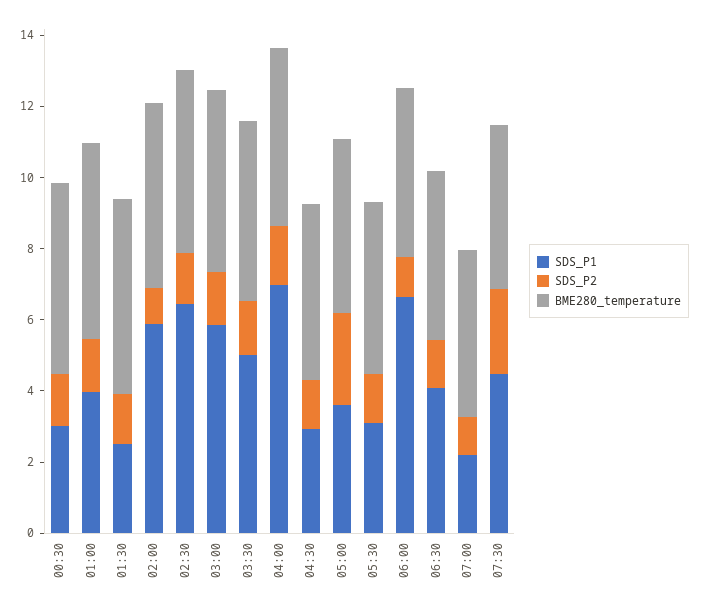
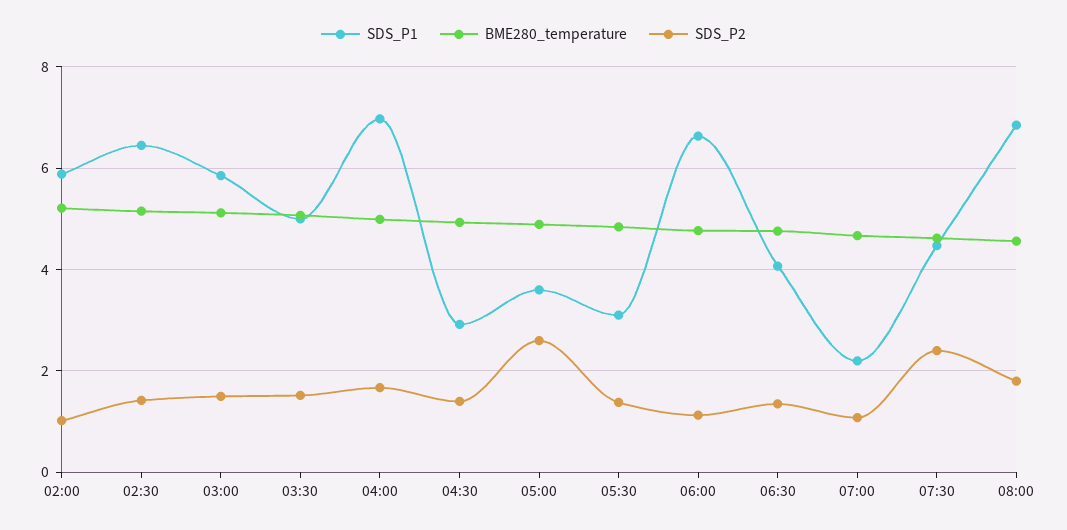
SDS_P1, 00:30: 3 -> none
SDS_P2, 00:30: 1.5 -> none
BME280_temperature, 00:30: 5.5 -> none
SDS_P1, 01:00: 4 -> none
SDS_P2, 01:00: 1.5 -> none
BME280_temperature, 01:00: 5.5 -> none
SDS_P1, 01:30: 2.5 -> none
SDS_P2, 01:30: 1.5 -> none
BME280_temperature, 01:30: 5.5 -> none
SDS_P1, 08:00: none -> 6.8
BME280_temperature, 08:00: none -> 4.6
SDS_P2, 08:00: none -> 1.8

